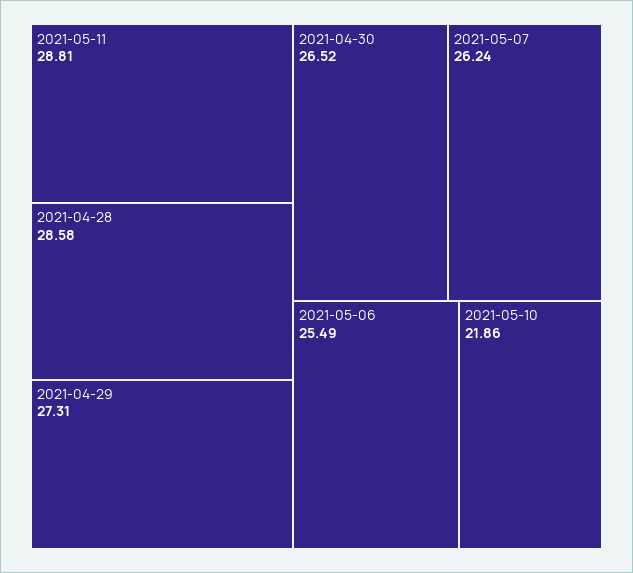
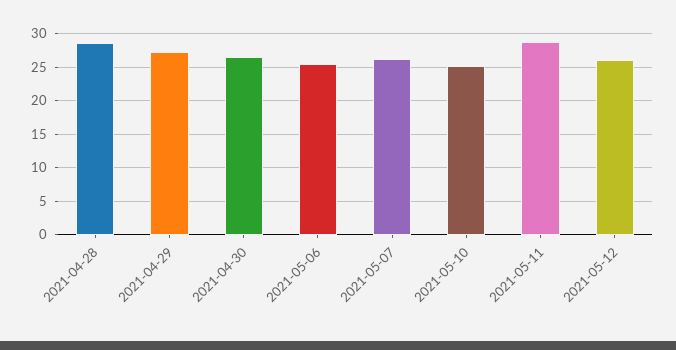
2021-05-10: 21.86 -> 25
2021-05-12: none -> 26

